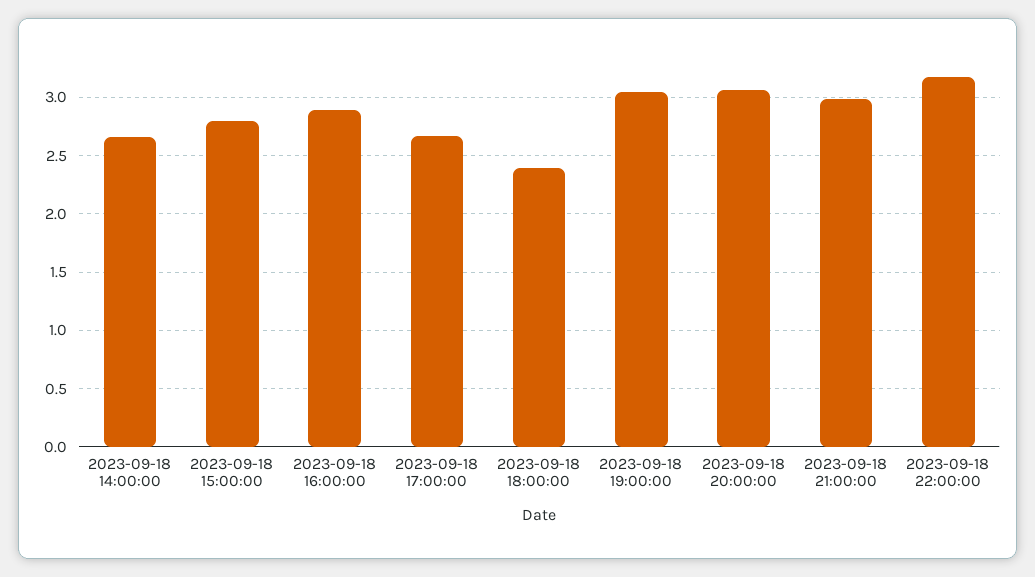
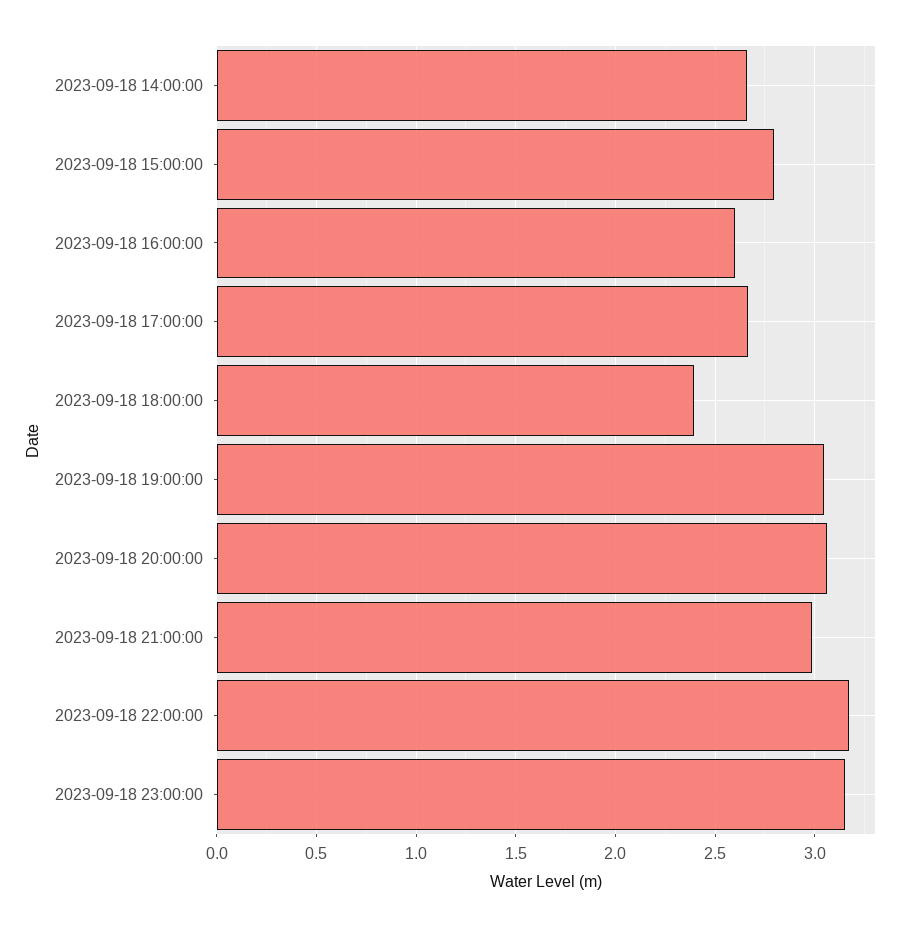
2023-09-18 16:00:00: 2.9 -> 2.6
2023-09-18 23:00:00: none -> 3.15

